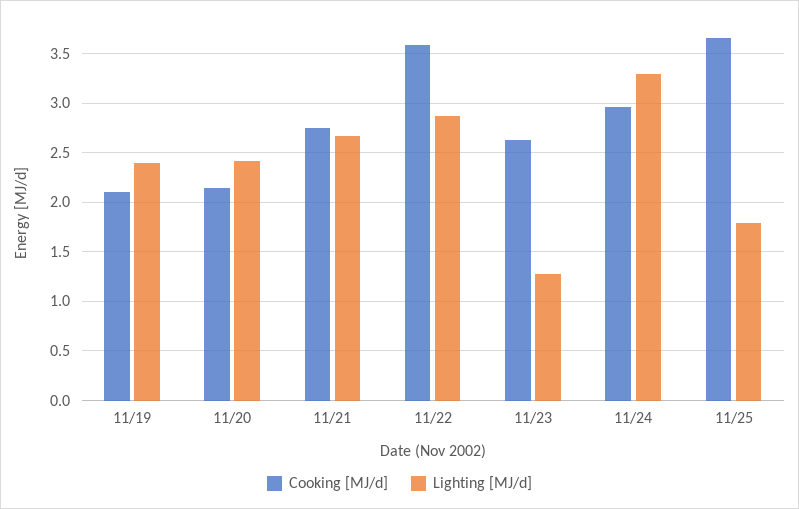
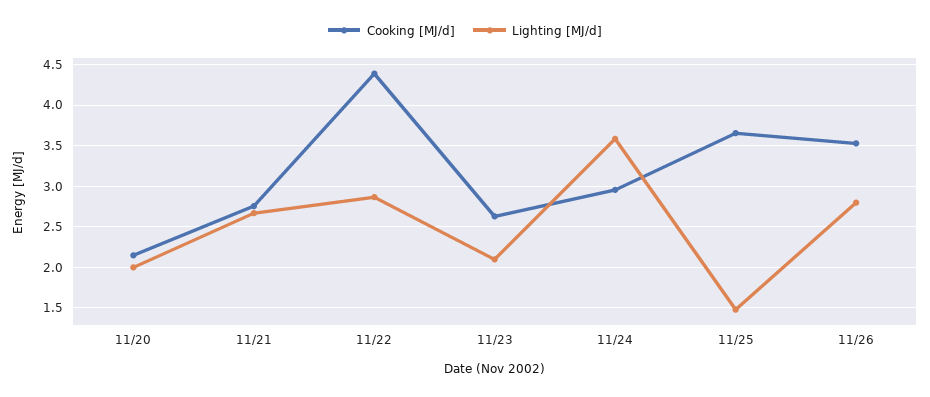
Cooking [MJ/d], 11/19: 2.1 -> none
Lighting [MJ/d], 11/19: 2.4 -> none
Lighting [MJ/d], 11/20: 2.4 -> 2
Cooking [MJ/d], 11/22: 3.6 -> 4.4
Lighting [MJ/d], 11/23: 1.3 -> 2.1
Lighting [MJ/d], 11/24: 3.3 -> 3.6
Lighting [MJ/d], 11/25: 1.8 -> 1.5
Cooking [MJ/d], 11/26: none -> 3.5
Lighting [MJ/d], 11/26: none -> 2.8

